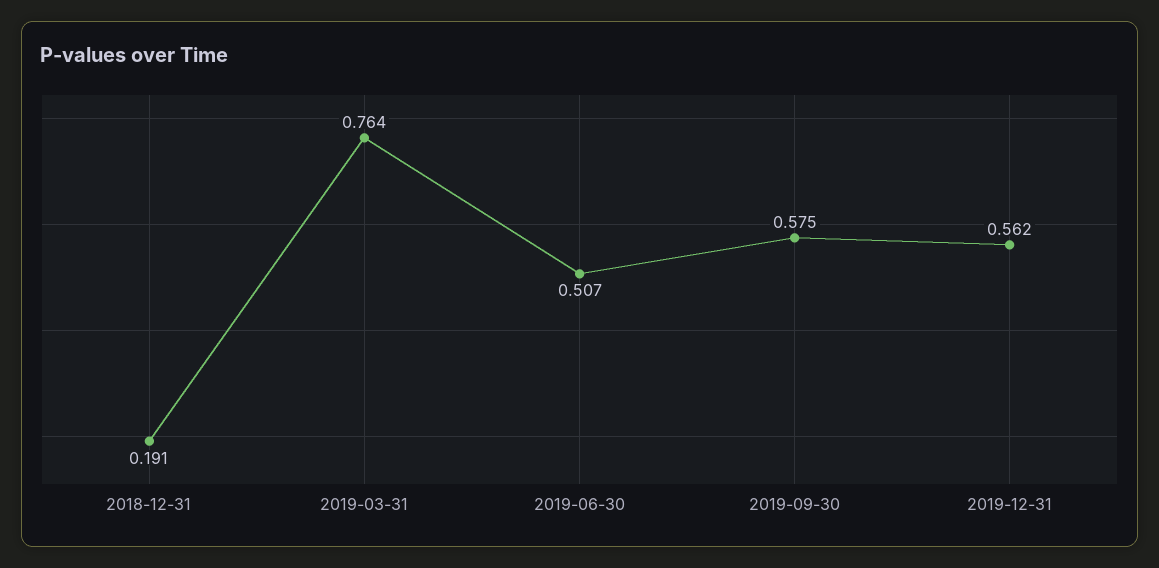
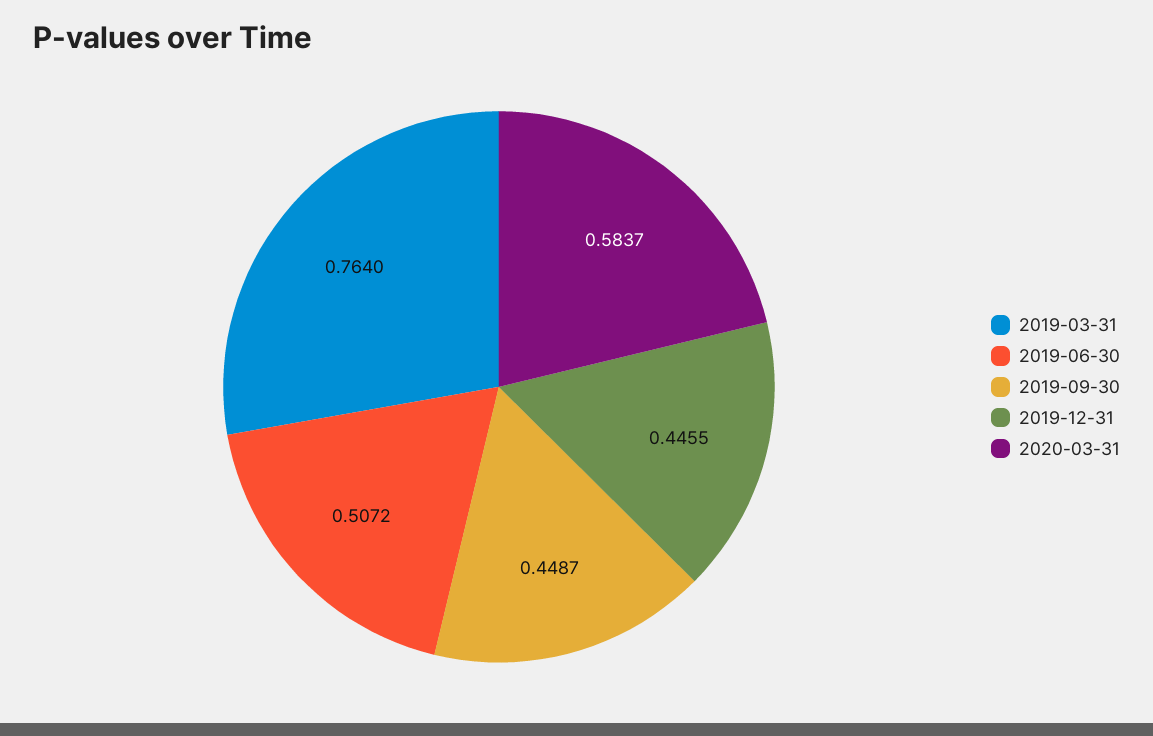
2018-12-31: 0.191 -> none
2019-09-30: 0.575 -> 0.4487
2019-12-31: 0.562 -> 0.4455
2020-03-31: none -> 0.5837

